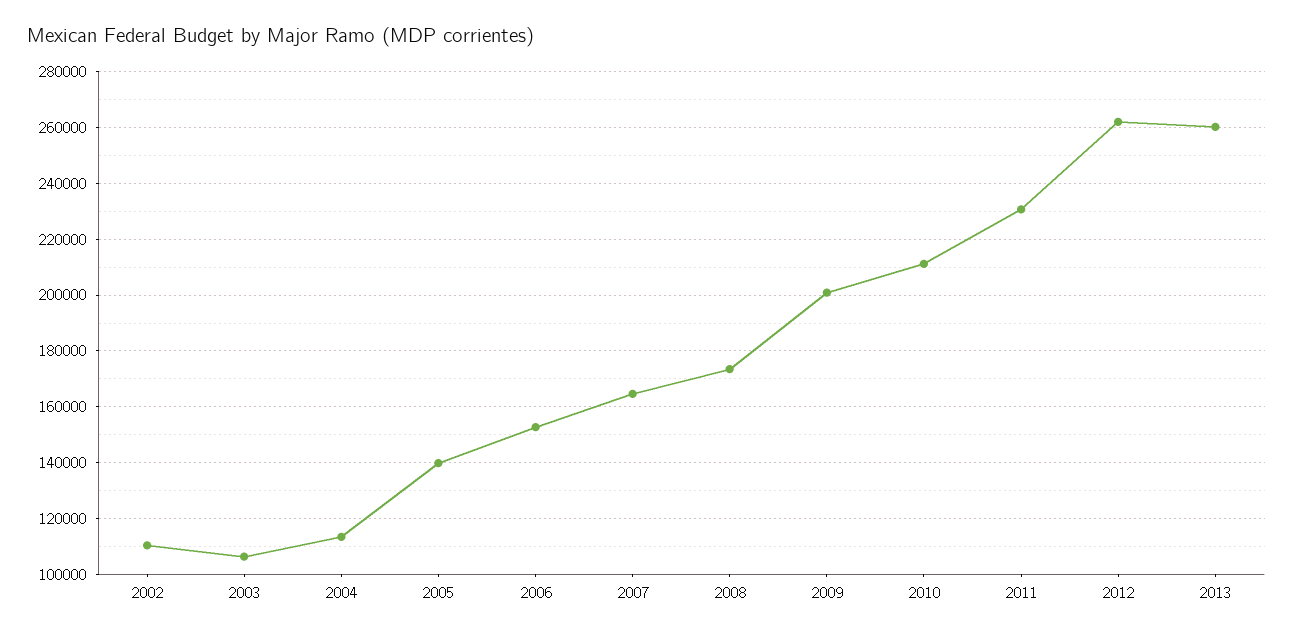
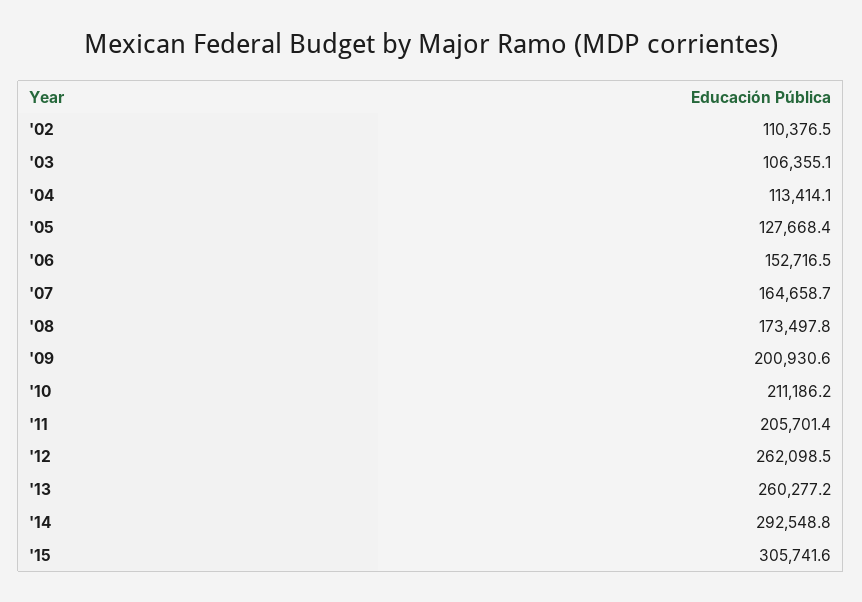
2005: 140000 -> 127668.4
2011: 230000 -> 205701.4
'14: none -> 292548.8
'15: none -> 305741.6

